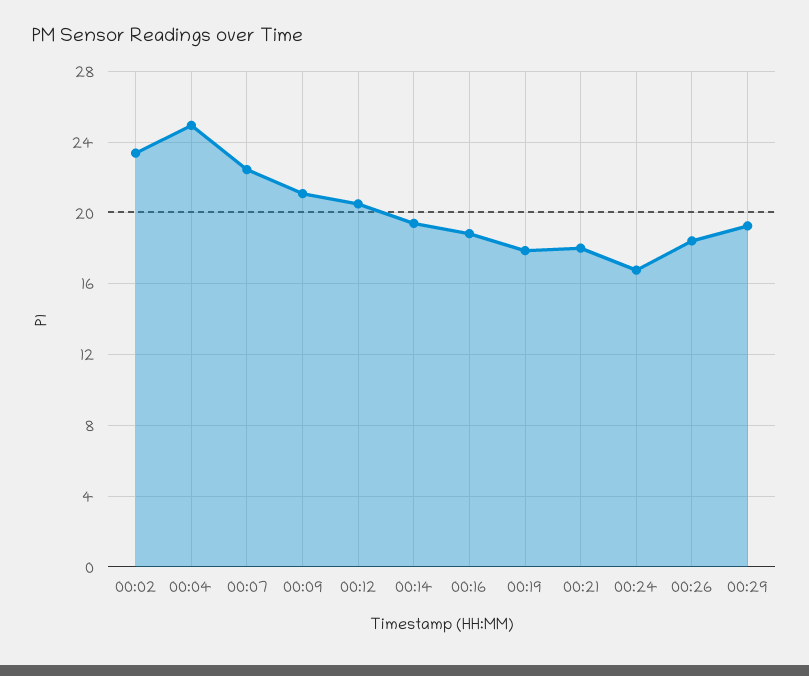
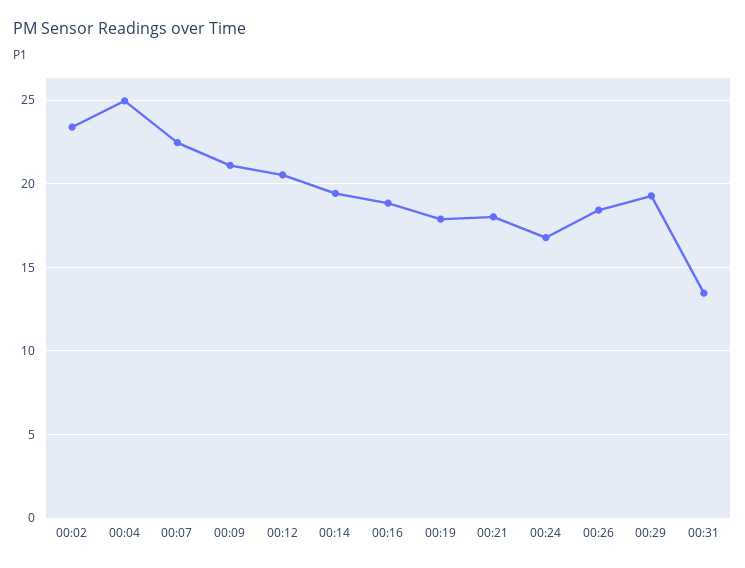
00:31: none -> 13.5

